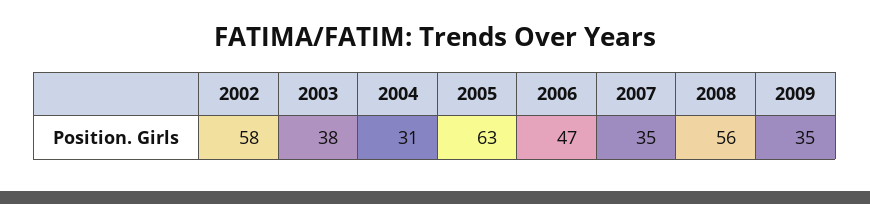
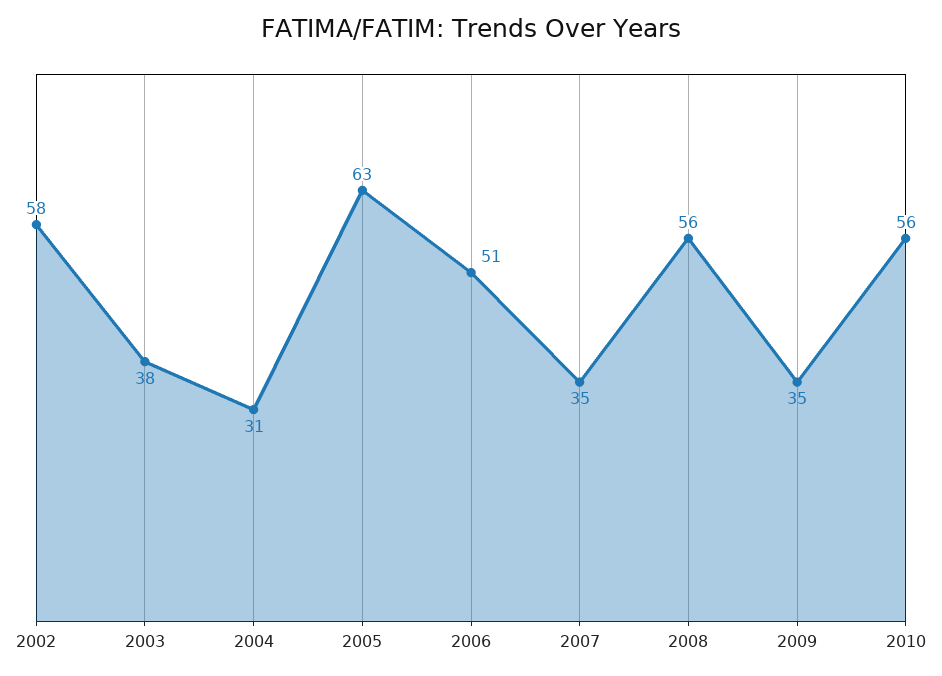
2006: 47 -> 51
2010: none -> 56

